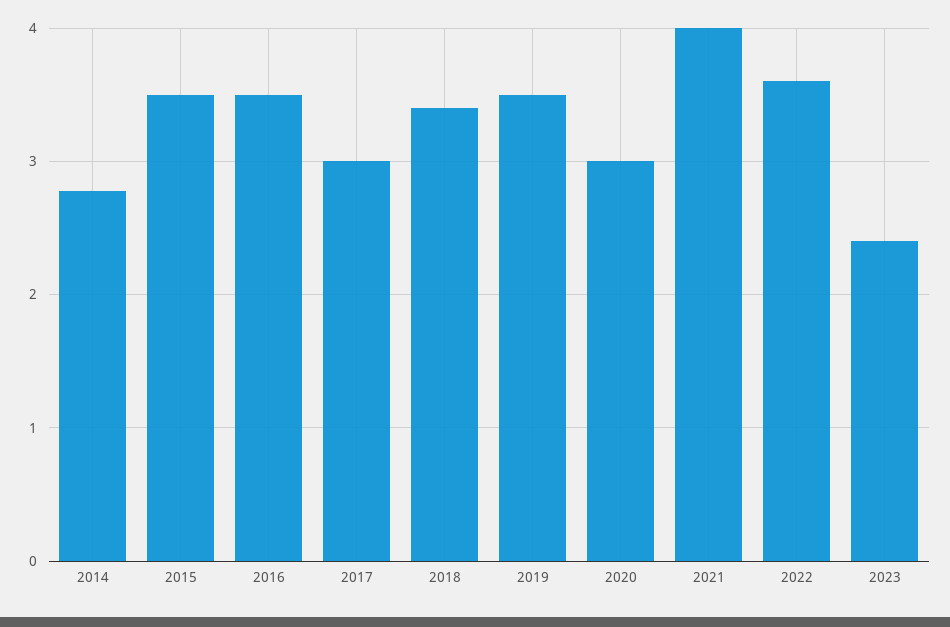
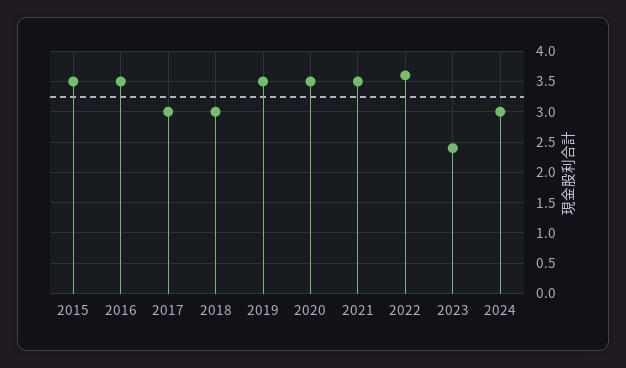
2014: 2.8 -> none
2018: 3.4 -> 3
2020: 3 -> 3.5
2021: 4 -> 3.5
2024: none -> 3

